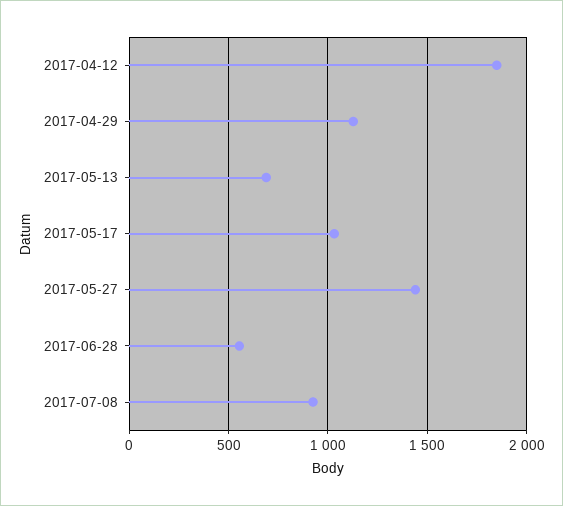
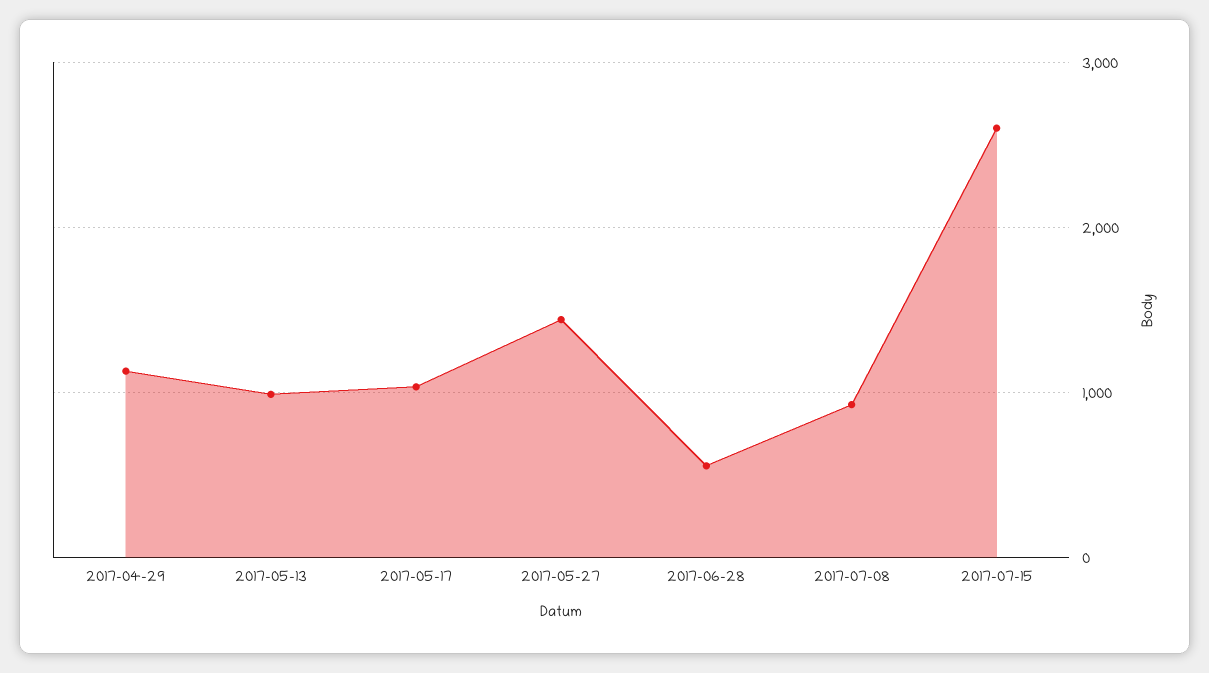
2017-04-12: 1850 -> none
2017-05-13: 700 -> 1000
2017-07-15: none -> 2600

